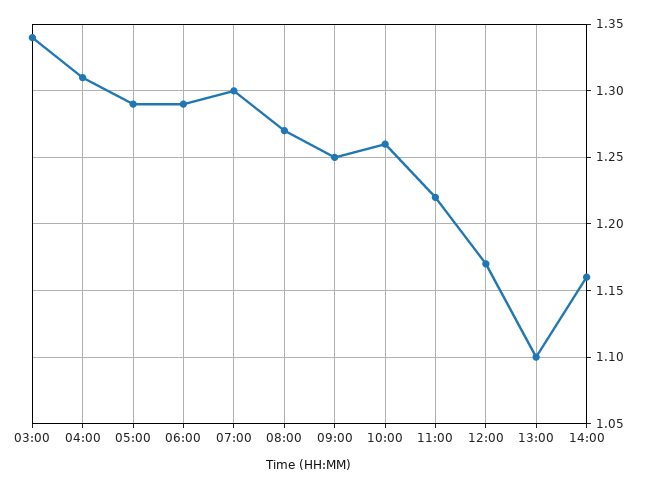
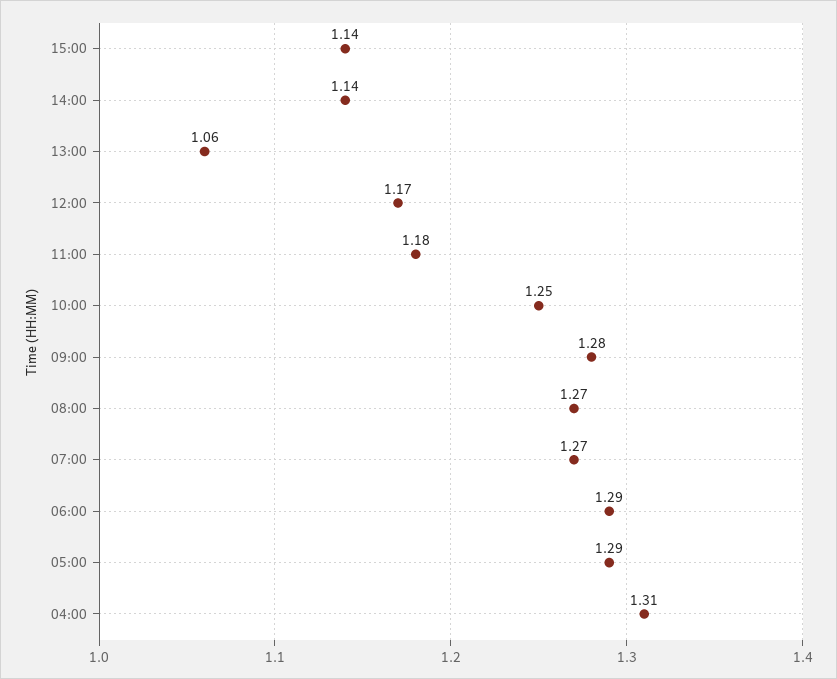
03:00: 1.34 -> none
07:00: 1.3 -> 1.27
09:00: 1.25 -> 1.28
10:00: 1.26 -> 1.25
11:00: 1.22 -> 1.18
13:00: 1.1 -> 1.06
14:00: 1.16 -> 1.14
15:00: none -> 1.14

